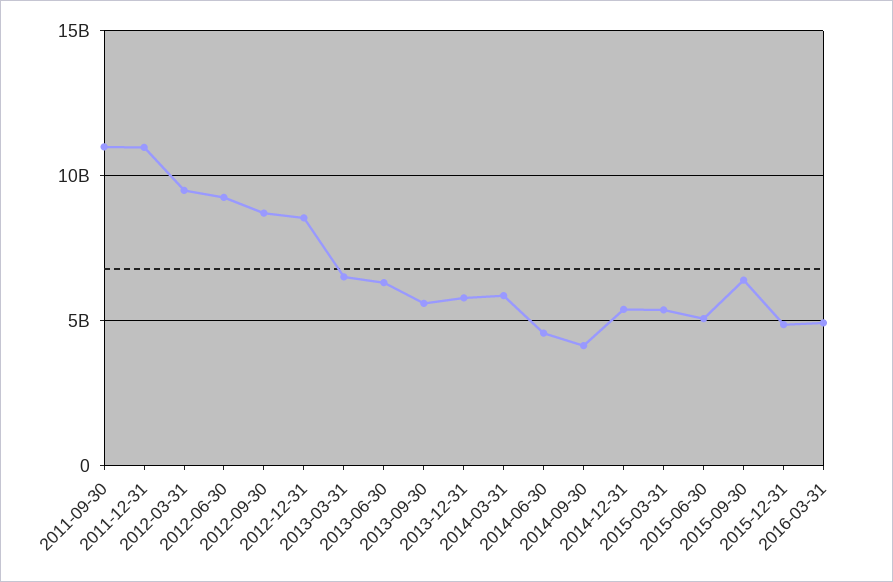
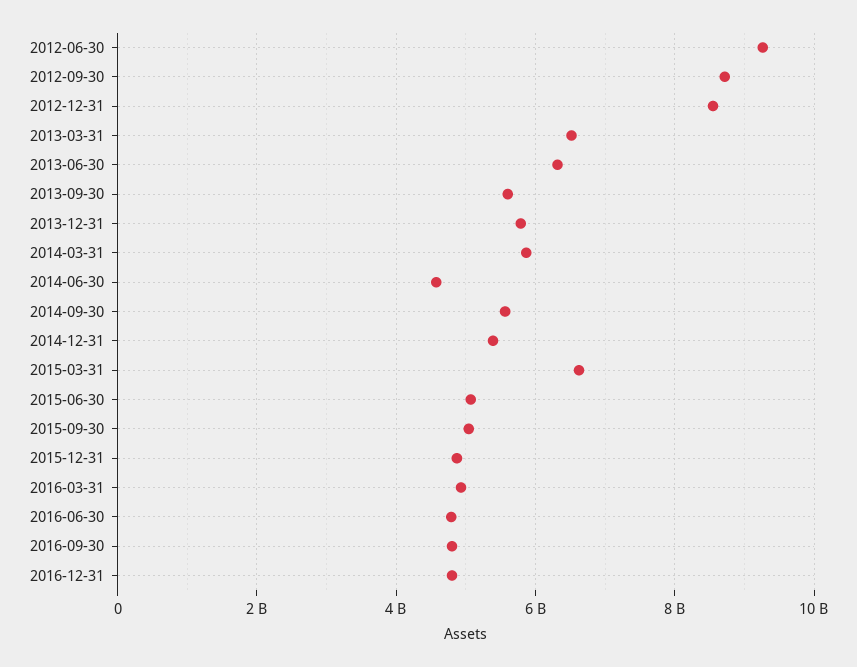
2011-09-30: 11000000000 -> none
2011-12-31: 11000000000 -> none
2012-03-31: 9500000000 -> none
2014-09-30: 4000000000 -> 5600000000
2015-03-31: 5500000000 -> 6600000000
2015-09-30: 6500000000 -> 5000000000
2016-06-30: none -> 4800000000
2016-09-30: none -> 4800000000
2016-12-31: none -> 4800000000

